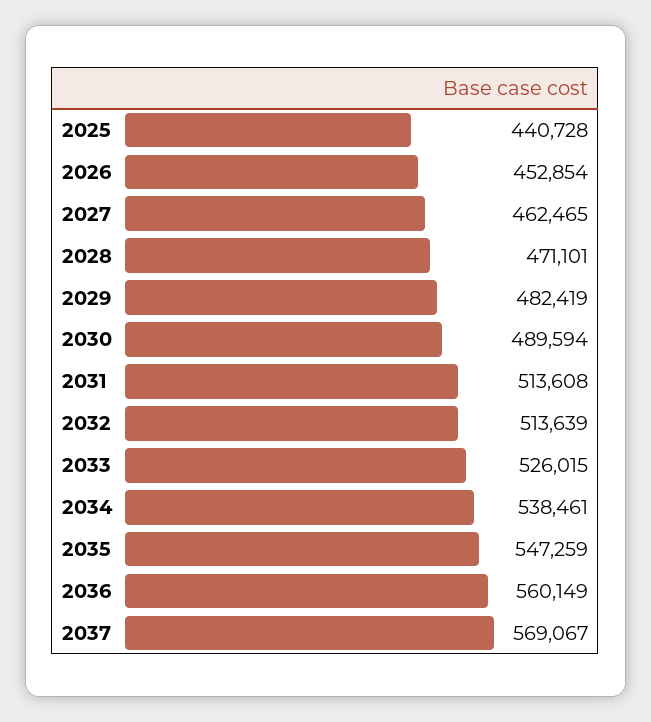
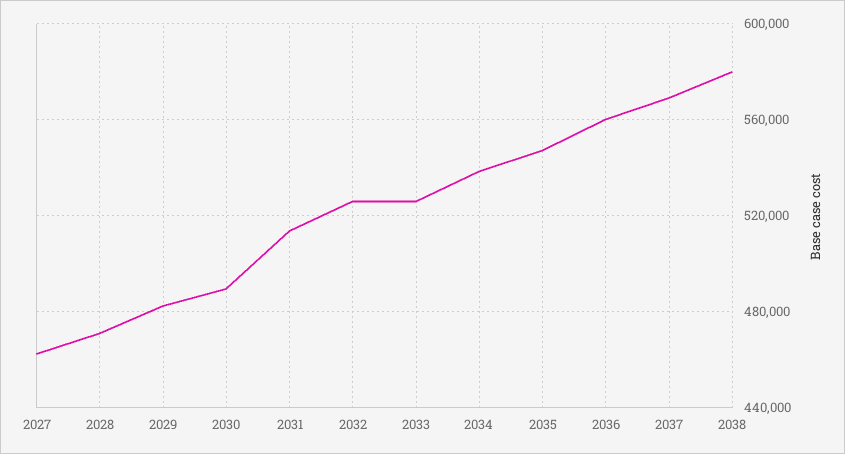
2025: 440728 -> none
2026: 452854 -> none
2032: 513639 -> 525000
2038: none -> 580000

